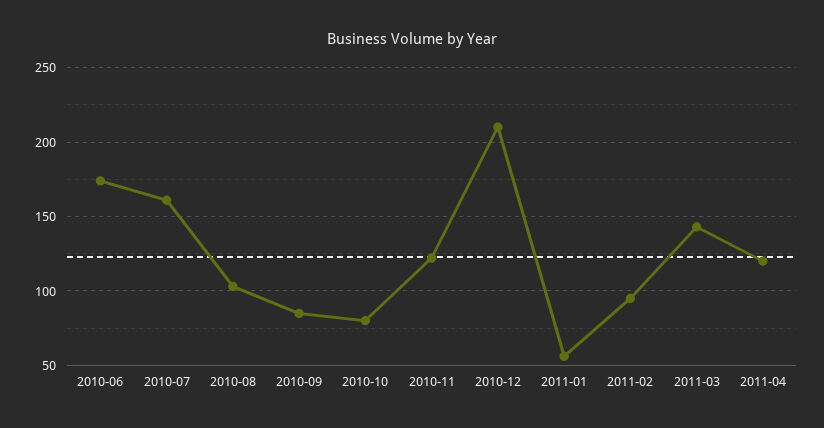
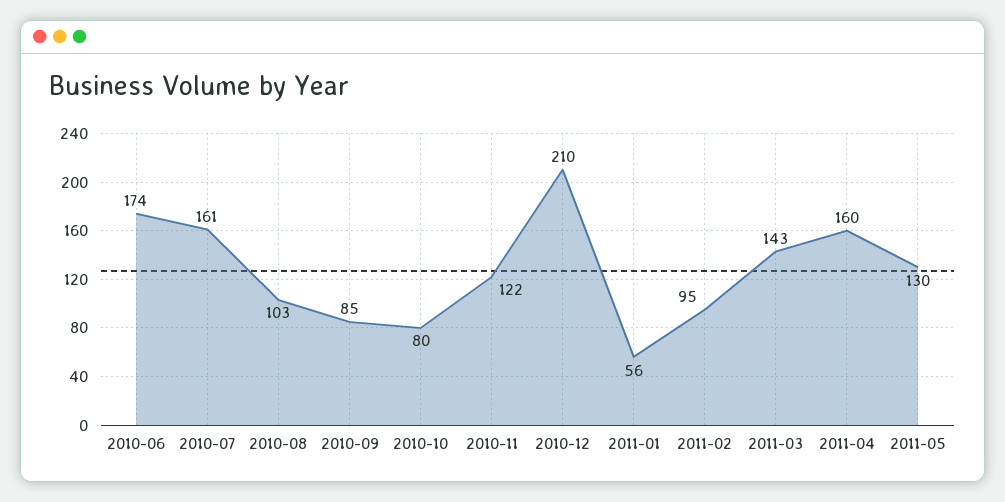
2011-04: 120 -> 160
2011-05: none -> 130

